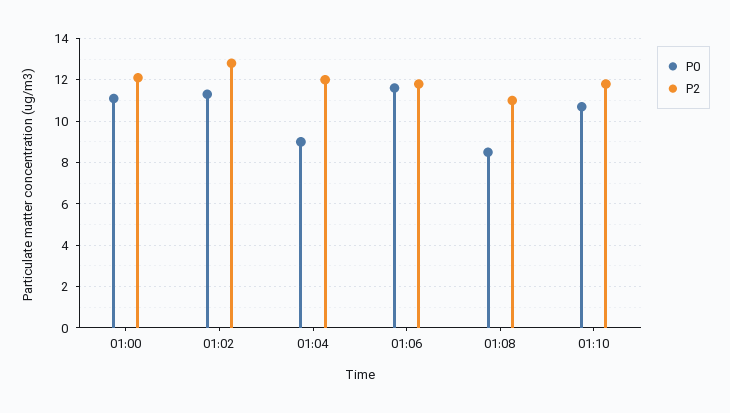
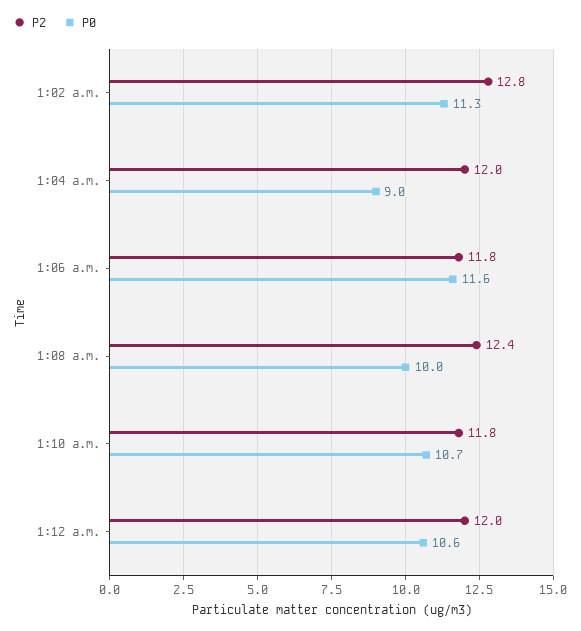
P0, 01:00: 11 -> none
P2, 01:00: 12 -> none
P0, 01:08: 8.5 -> 10
P2, 01:08: 11 -> 12.4
P2, 1:12 a.m.: none -> 12
P0, 1:12 a.m.: none -> 10.6

